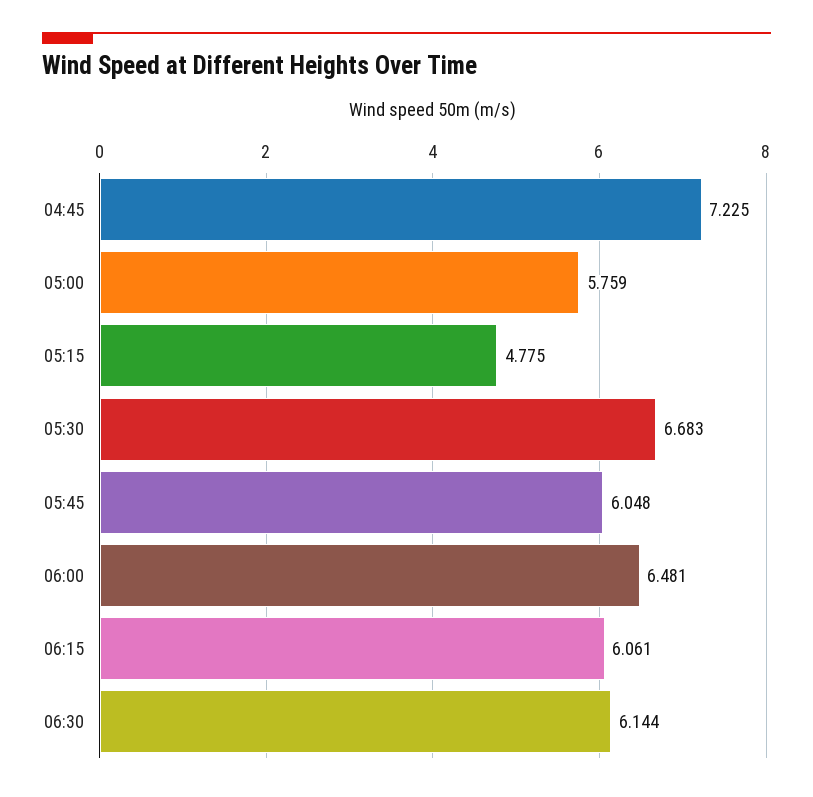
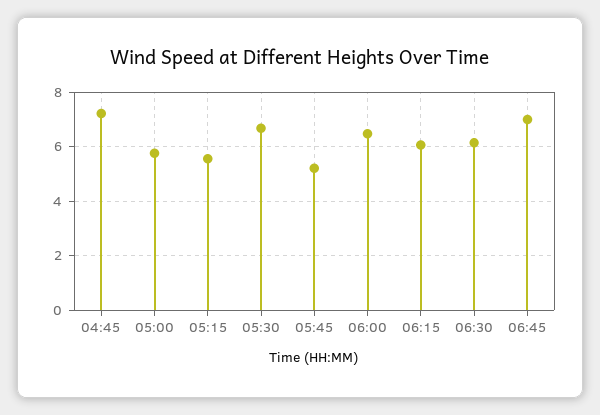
05:15: 4.775 -> 5.5
05:45: 6.048 -> 5.25
06:45: none -> 7

